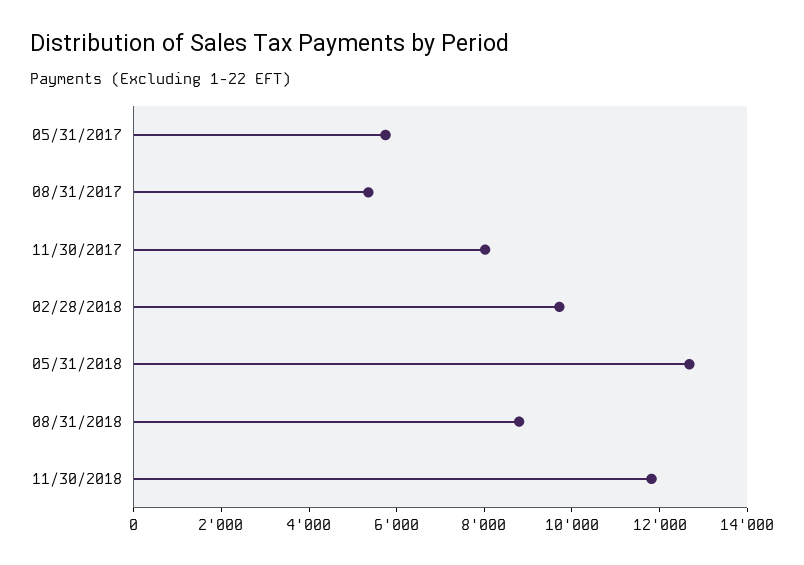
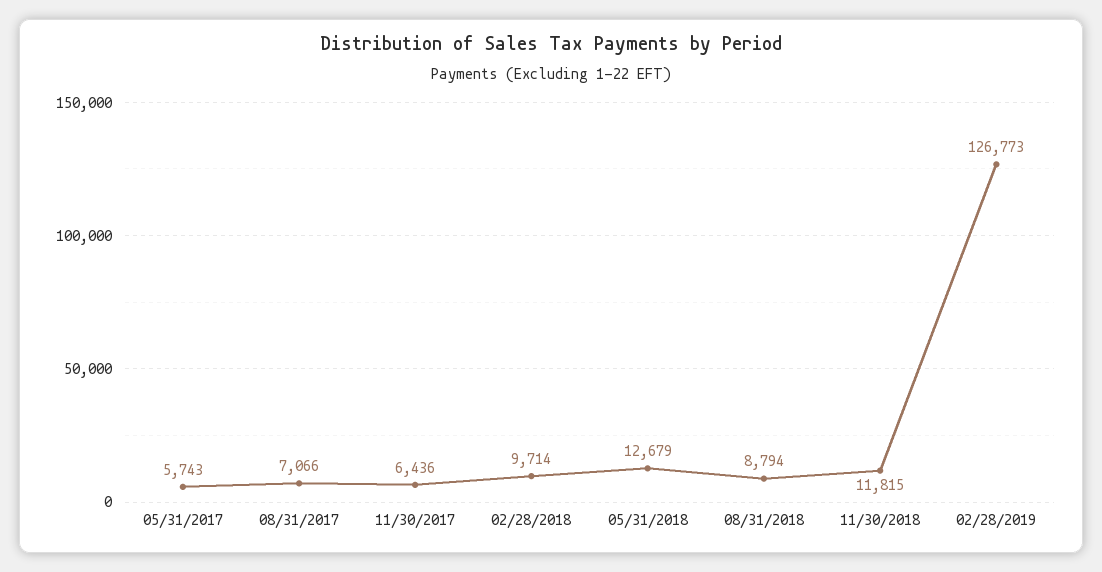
08/31/2017: 5500 -> 7066
11/30/2017: 8000 -> 6436
02/28/2019: none -> 126773

